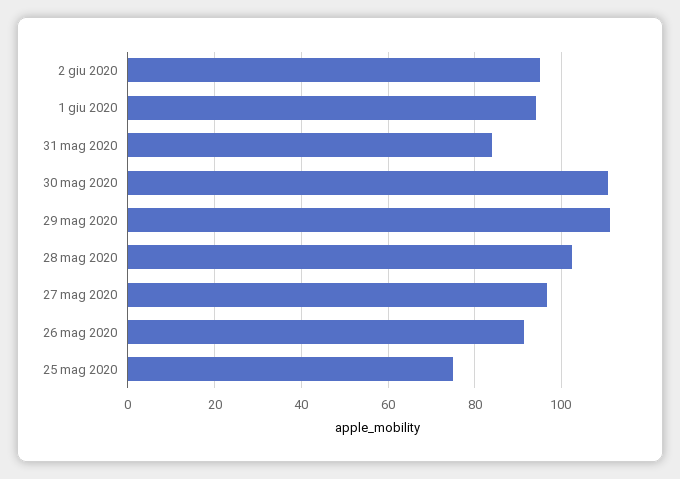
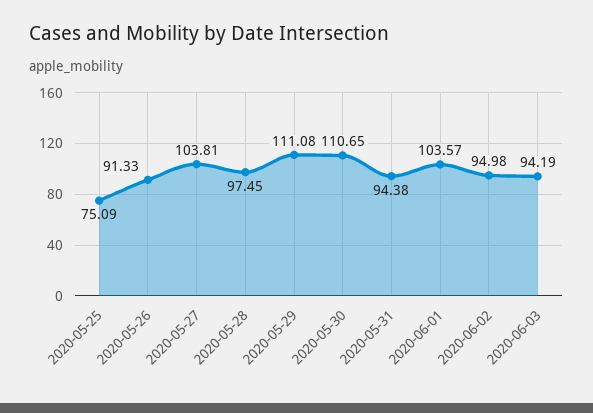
1 giu 2020: 94 -> 103.57
31 mag 2020: 84 -> 94.38
28 mag 2020: 102 -> 97.45
27 mag 2020: 96 -> 103.81
2020-06-03: none -> 94.19

